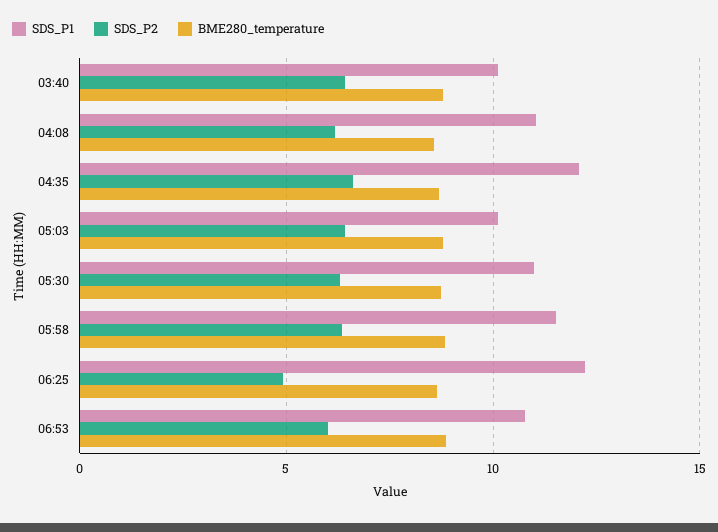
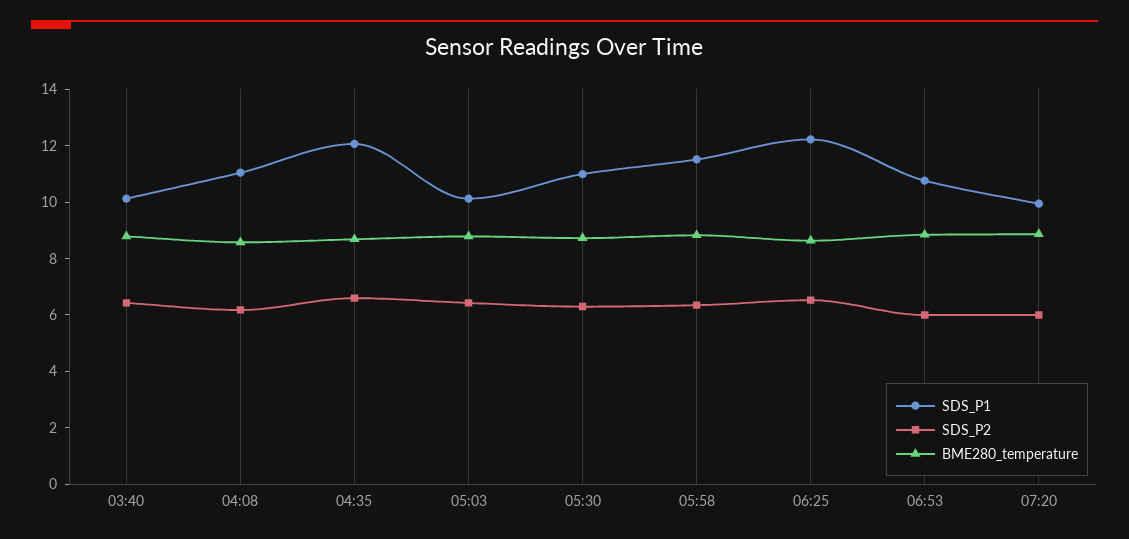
SDS_P2, 06:25: 5 -> 6.5
SDS_P1, 07:20: none -> 10
SDS_P2, 07:20: none -> 6
BME280_temperature, 07:20: none -> 9

